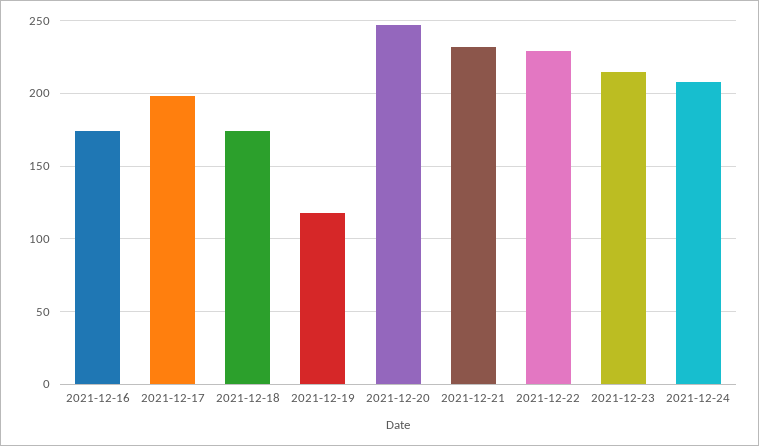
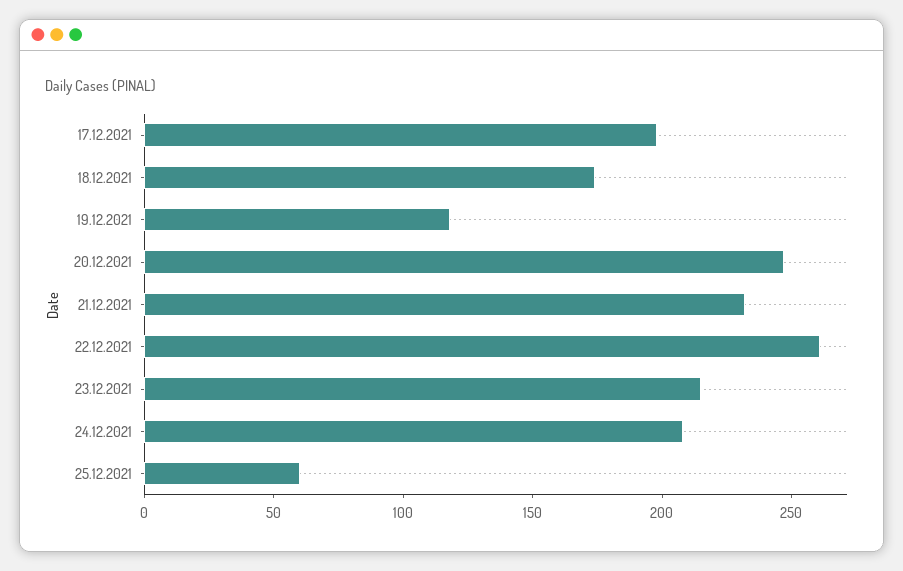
2021-12-16: 175 -> none
2021-12-22: 230 -> 260
25.12.2021: none -> 60

